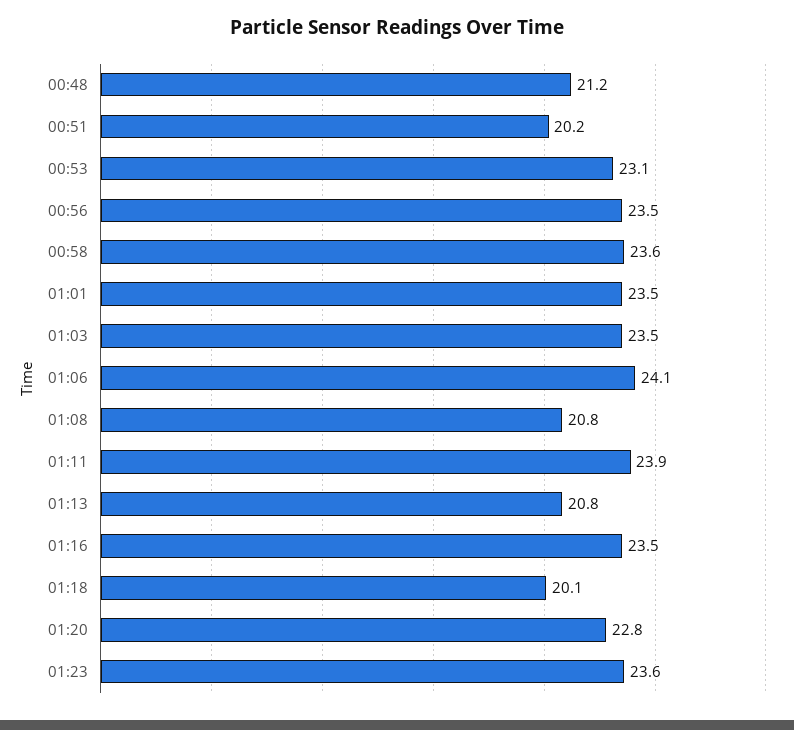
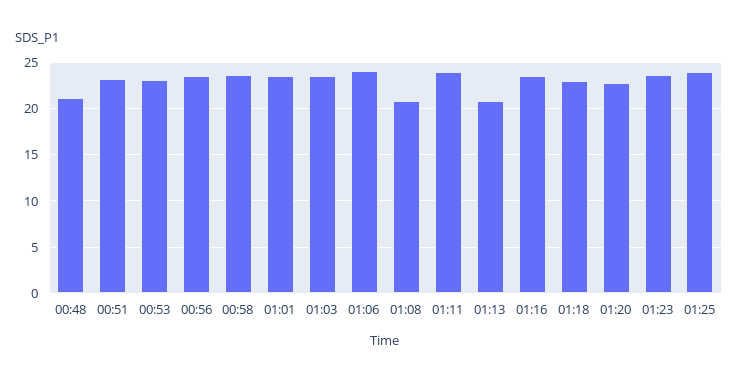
00:51: 20.2 -> 23
01:18: 20.1 -> 23
01:25: none -> 24

